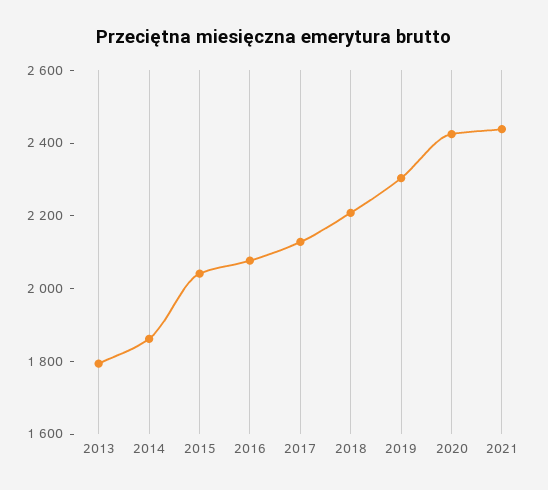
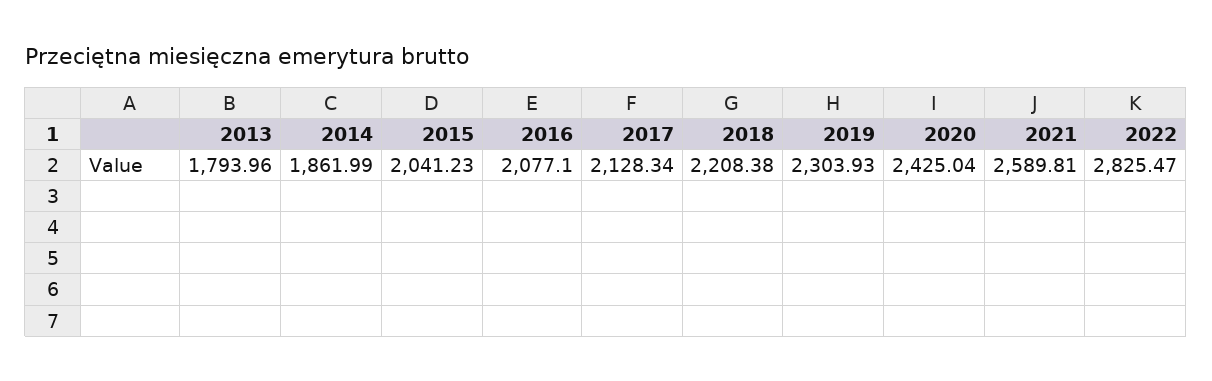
2021: 2450 -> 2589.81
2022: none -> 2825.47

